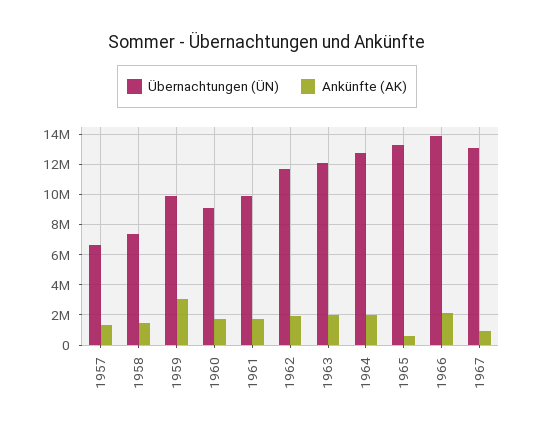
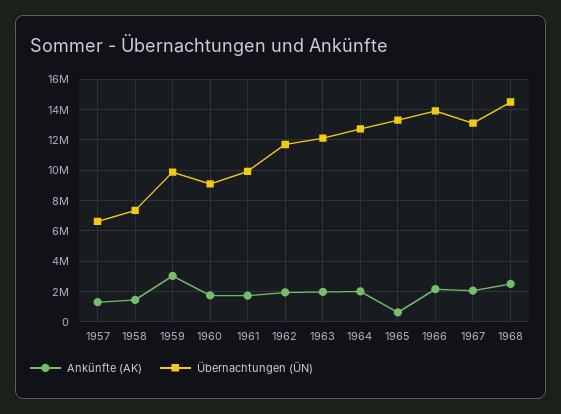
Ankünfte (AK), 1967: 1000000 -> 2000000
Ankünfte (AK), 1968: none -> 2500000
Übernachtungen (ÜN), 1968: none -> 14500000

